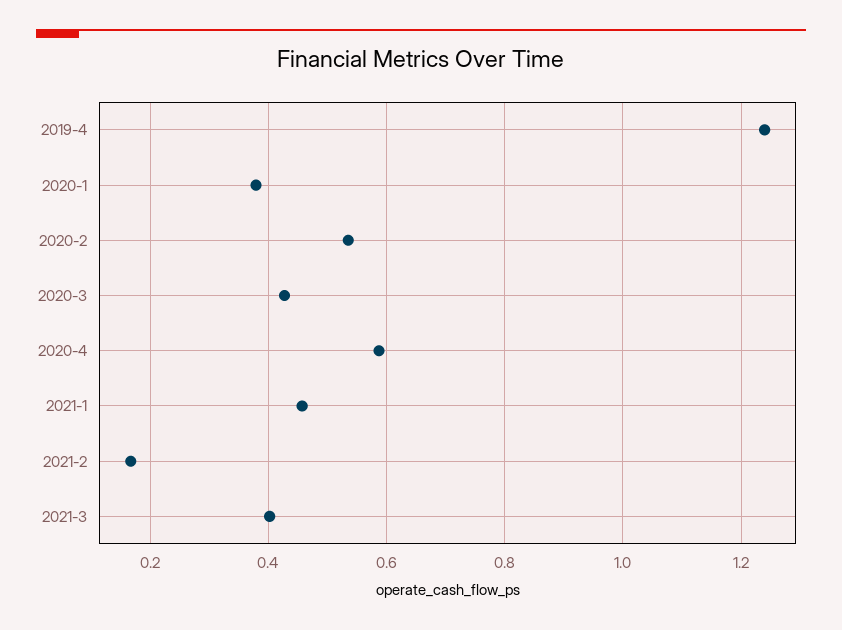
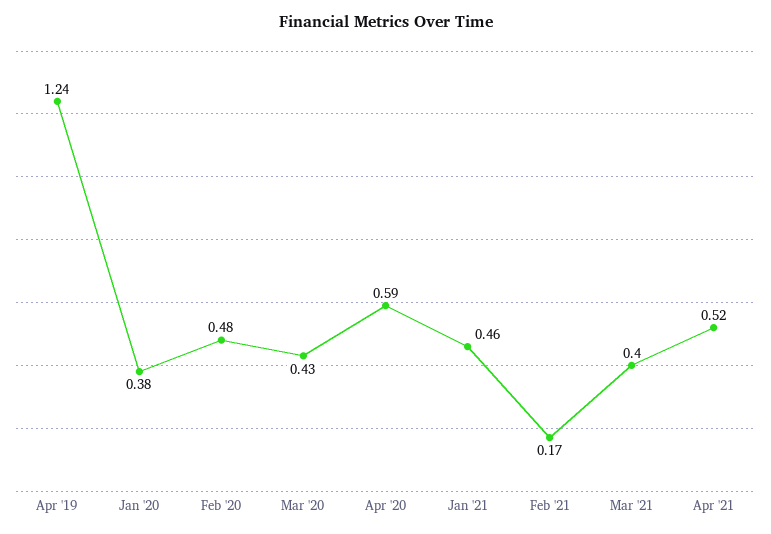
2020-2: 0.54 -> 0.48
Apr '21: none -> 0.52

